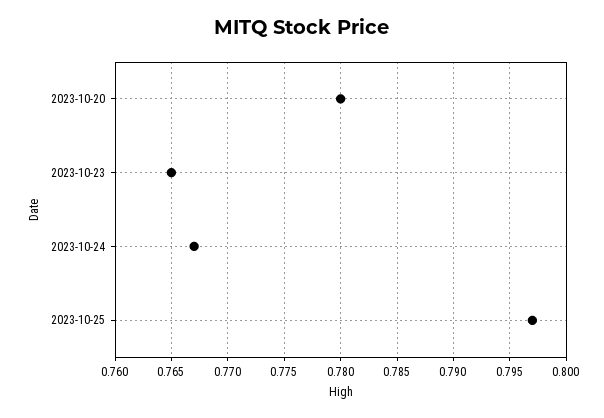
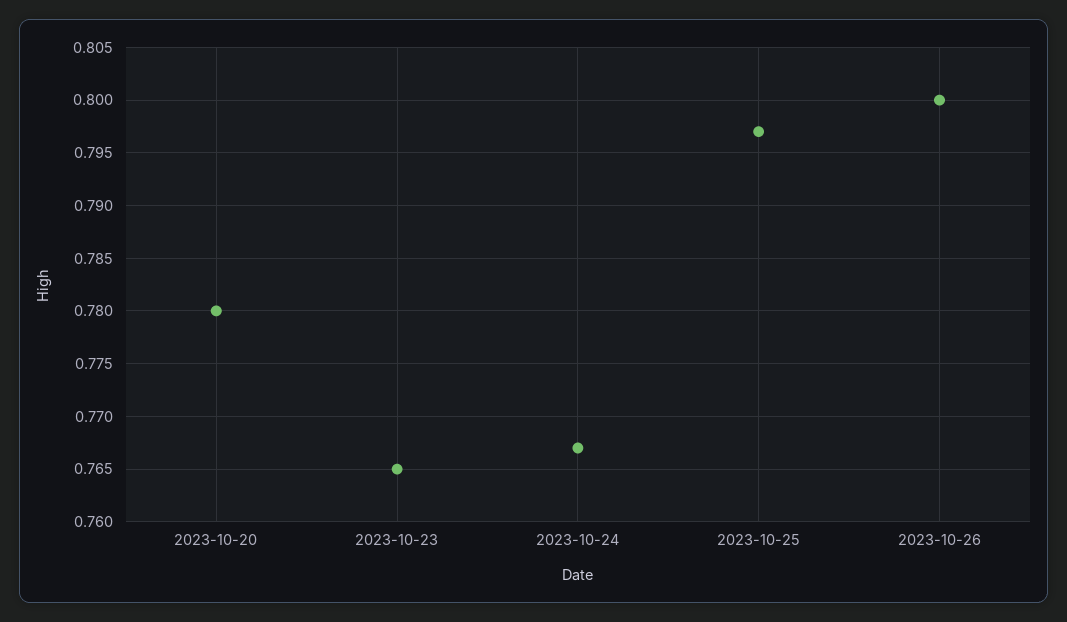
2023-10-26: none -> 0.8

